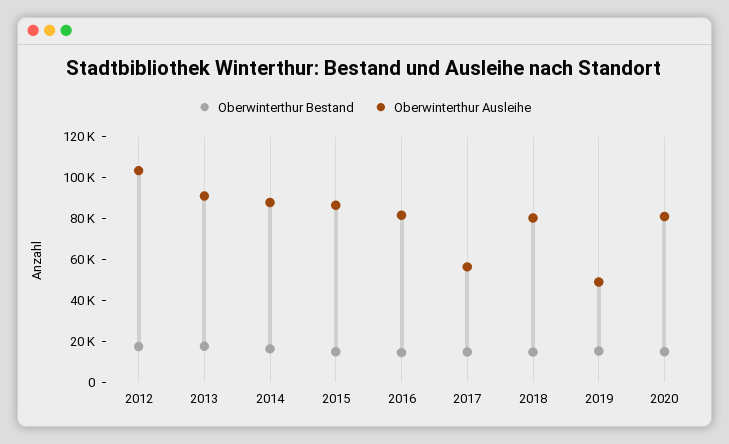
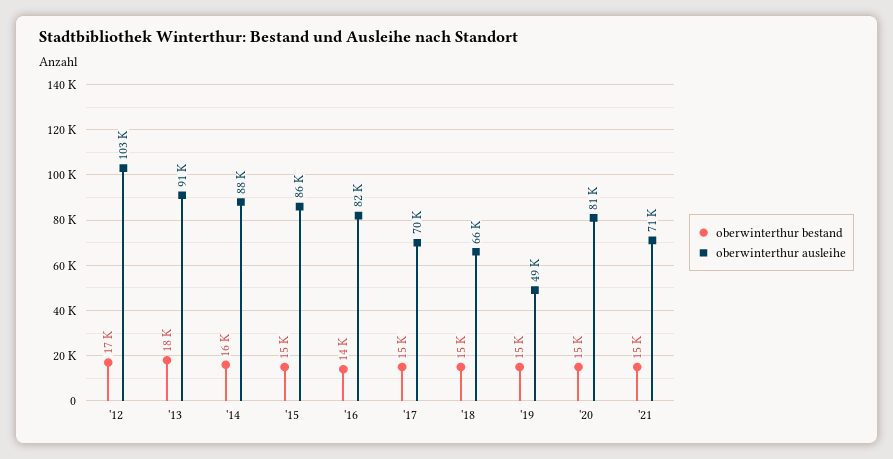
Oberwinterthur Ausleihe, 2017: 55000 -> 70000
Oberwinterthur Ausleihe, 2018: 80000 -> 66000
Oberwinterthur Bestand, '21: none -> 15000
Oberwinterthur Ausleihe, '21: none -> 71000

